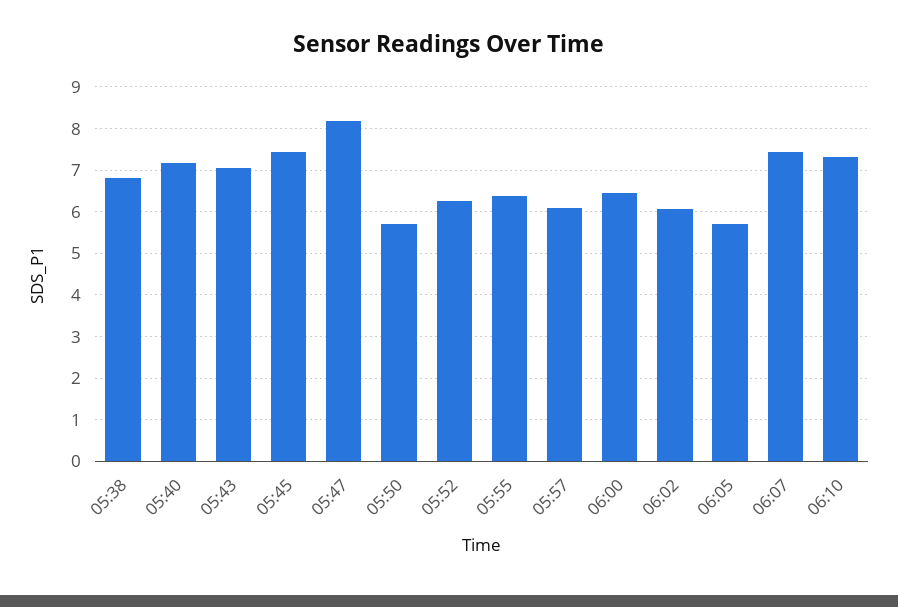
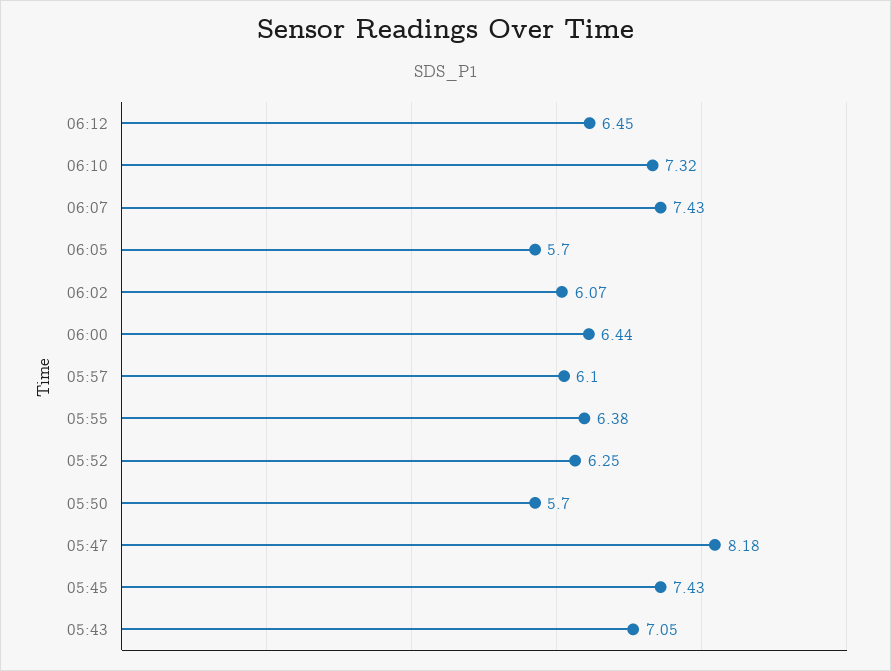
05:38: 6.8 -> none
05:40: 7.2 -> none
06:12: none -> 6.45

